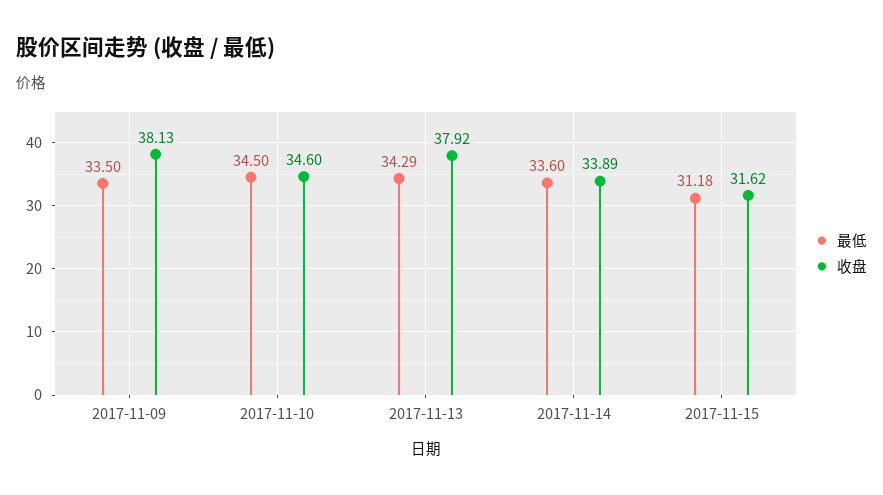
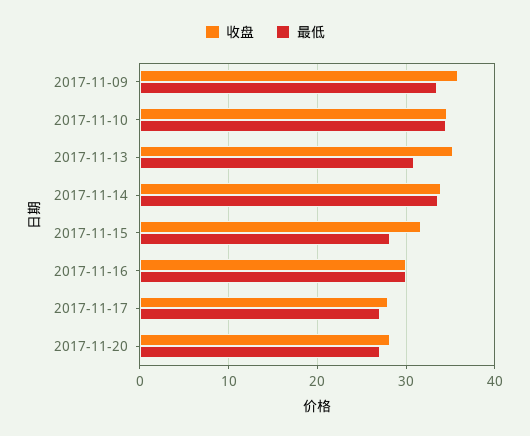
收盘, 2017-11-09: 38.13 -> 36
最低, 2017-11-13: 34.29 -> 31
收盘, 2017-11-13: 37.92 -> 35
最低, 2017-11-15: 31.18 -> 28
收盘, 2017-11-16: none -> 30
最低, 2017-11-16: none -> 30
收盘, 2017-11-17: none -> 28
最低, 2017-11-17: none -> 27
收盘, 2017-11-20: none -> 28
最低, 2017-11-20: none -> 27

